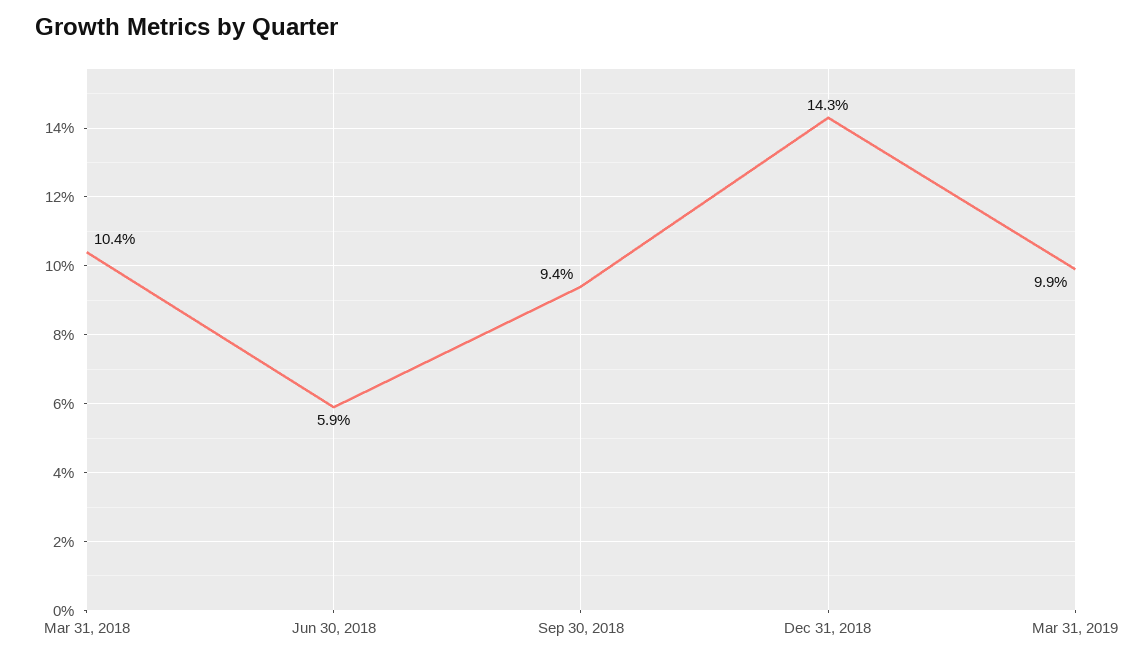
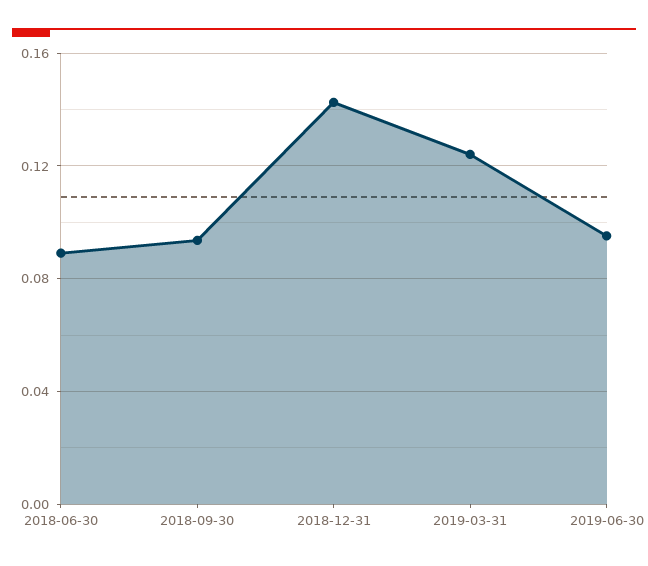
Mar 31, 2018: 0.104 -> none
Jun 30, 2018: 0.059 -> 0.09
Mar 31, 2019: 0.099 -> 0.125
2019-06-30: none -> 0.095

